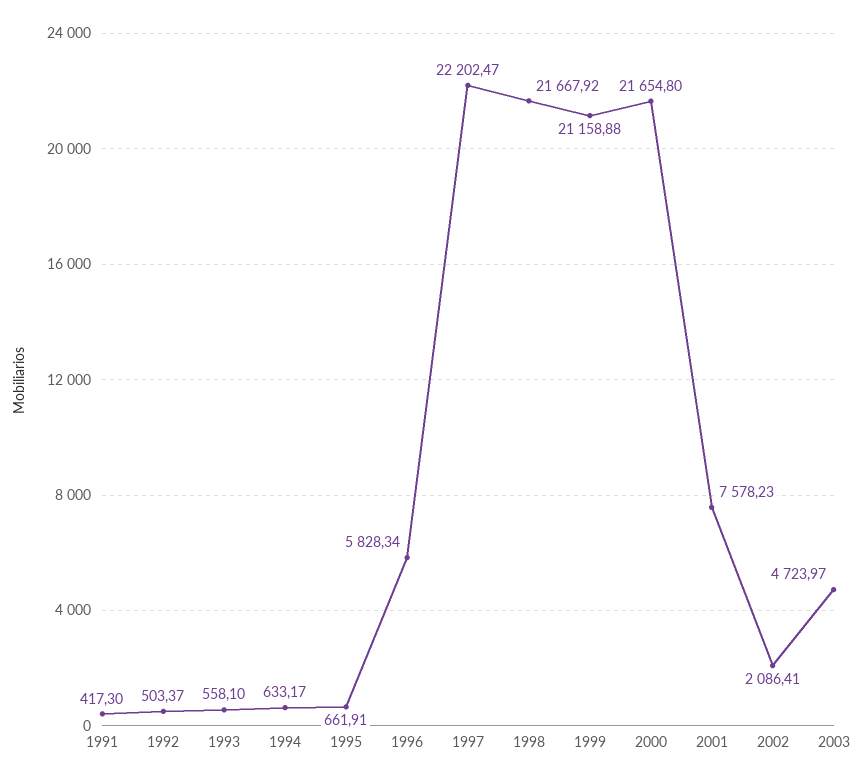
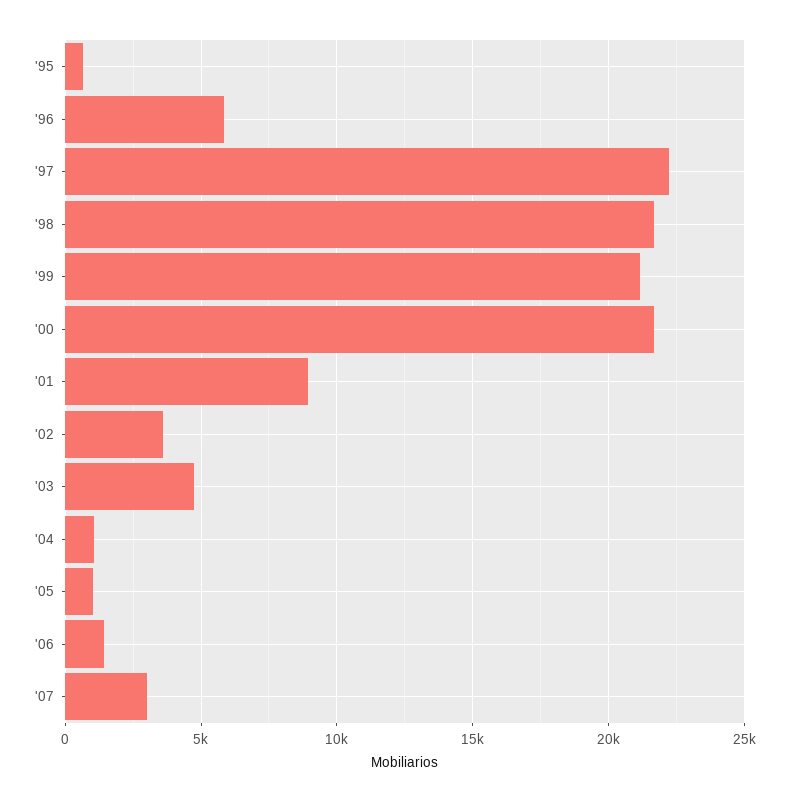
1991: 417.3 -> none
1992: 503.37 -> none
1993: 558.1 -> none
1994: 633.17 -> none
2001: 7578.23 -> 9000
2002: 2086.41 -> 3500
'04: none -> 1000
'05: none -> 1000
'06: none -> 1500
'07: none -> 3000

